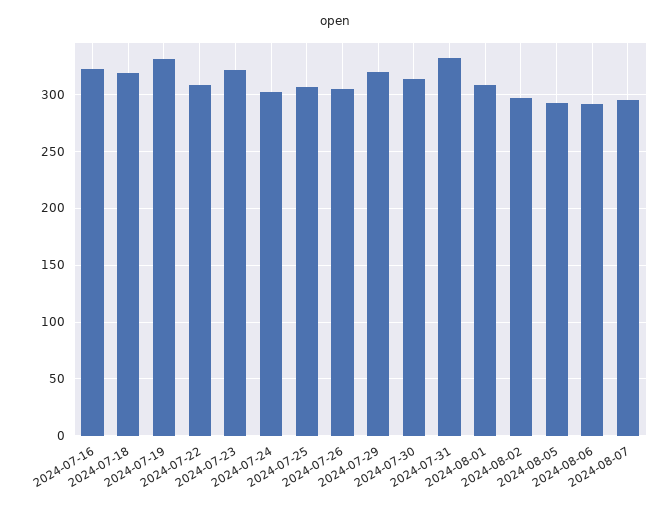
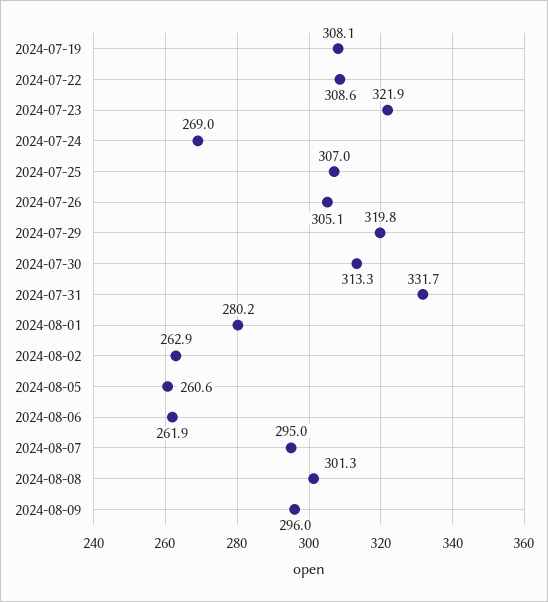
2024-07-16: 320 -> none
2024-07-18: 320 -> none
2024-07-19: 330 -> 308.1
2024-07-24: 300 -> 269
2024-08-01: 310 -> 280.2
2024-08-02: 300 -> 262.9
2024-08-05: 290 -> 260.6
2024-08-06: 290 -> 261.9
2024-08-08: none -> 301.3
2024-08-09: none -> 296

